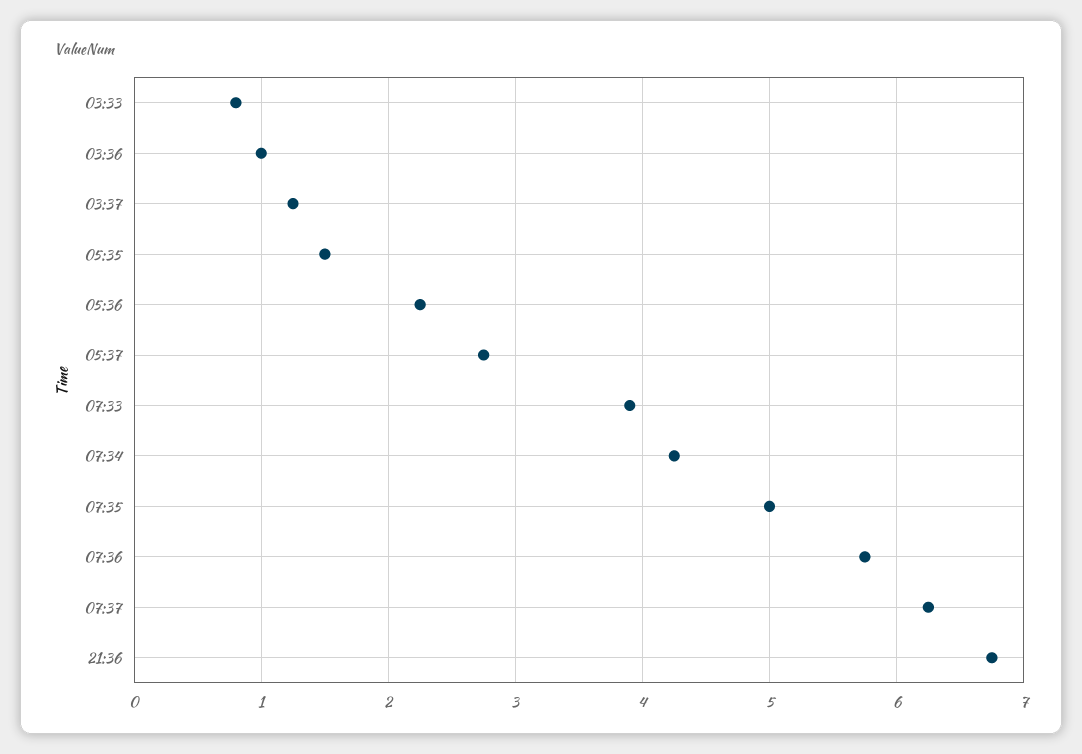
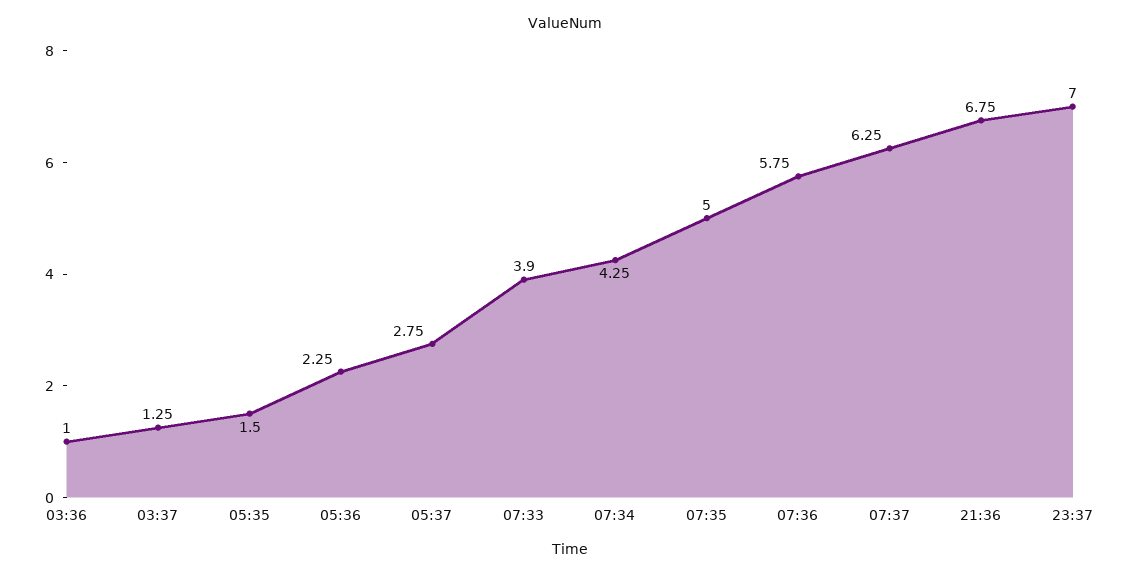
03:33: 0.8 -> none
23:37: none -> 7

